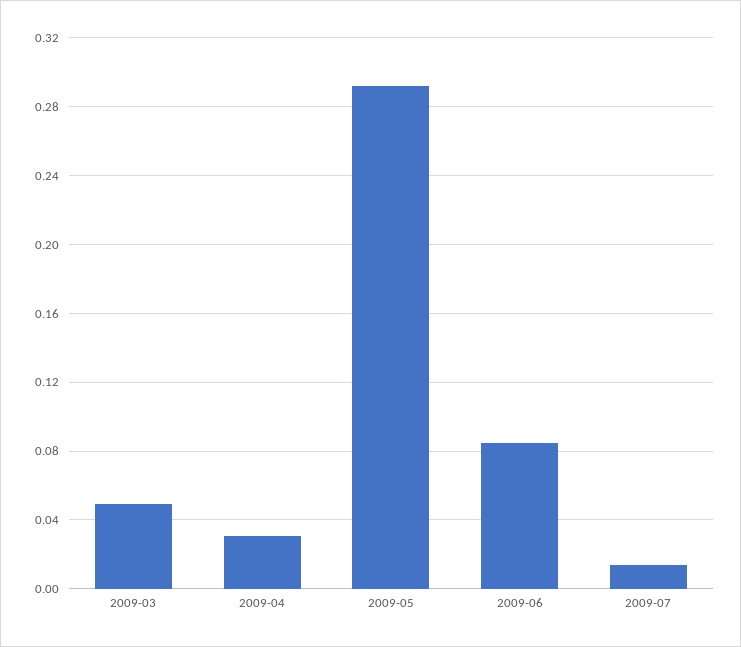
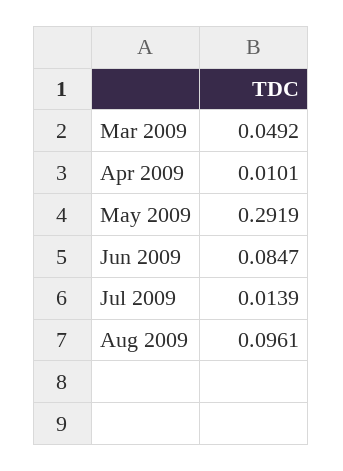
2009-04: 0.03 -> 0.0101
Aug 2009: none -> 0.0961

